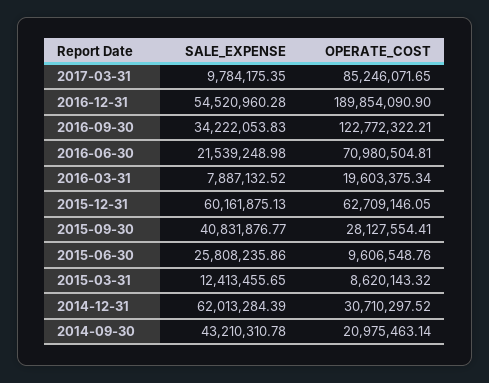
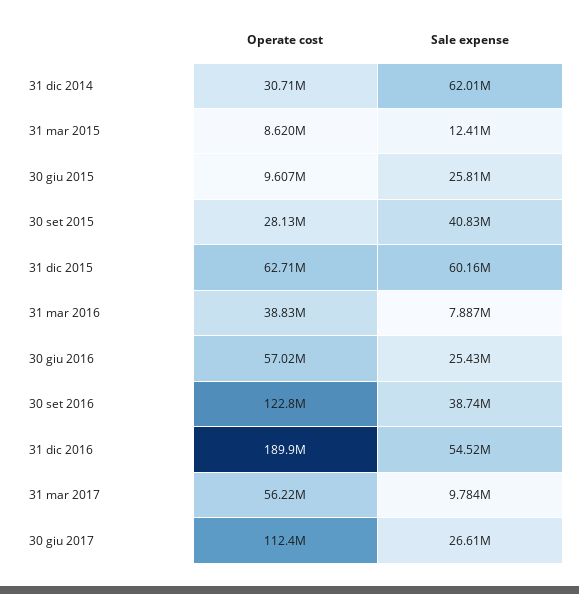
OPERATE_COST, 2017-03-31: 85246071.65 -> 56220000
SALE_EXPENSE, 2016-09-30: 34222053.83 -> 38740000
SALE_EXPENSE, 2016-06-30: 21539248.98 -> 25430000
OPERATE_COST, 2016-06-30: 70980504.81 -> 57020000
OPERATE_COST, 2016-03-31: 19603375.34 -> 38830000
SALE_EXPENSE, 2014-09-30: 43210310.78 -> none
OPERATE_COST, 2014-09-30: 20975463.14 -> none
OPERATE_COST, 30 giu 2017: none -> 112400000
SALE_EXPENSE, 30 giu 2017: none -> 26610000

